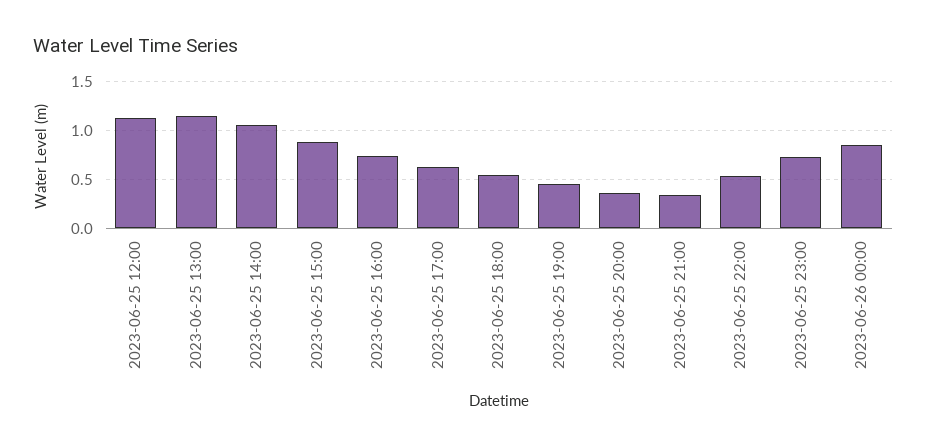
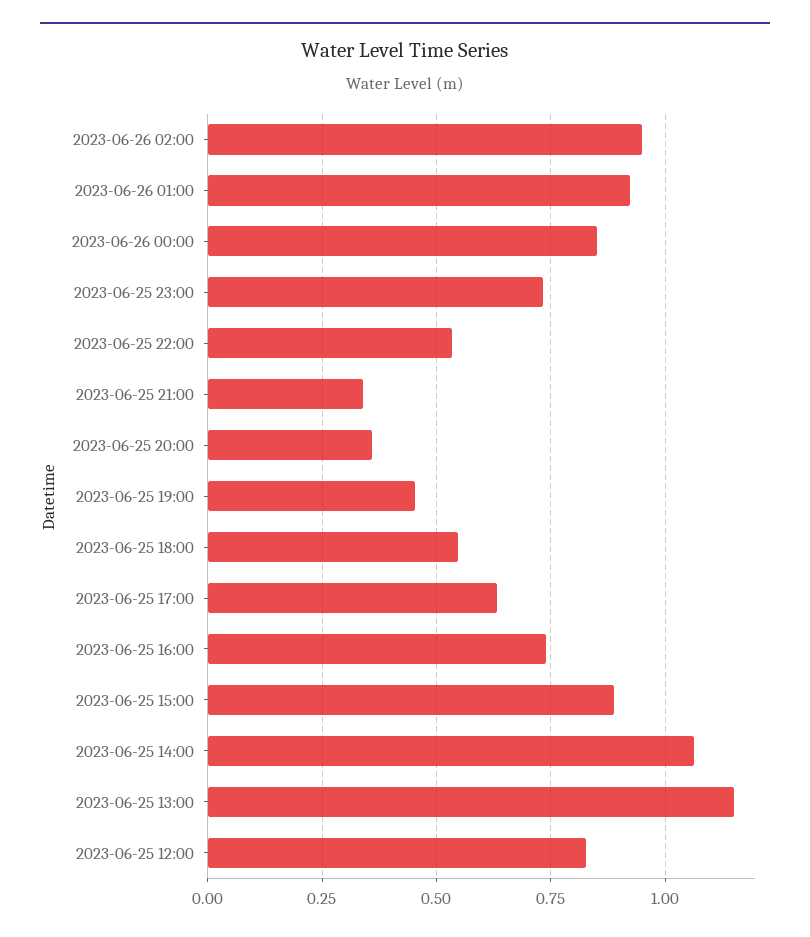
2023-06-25 12:00: 1.1 -> 0.825
2023-06-26 02:00: none -> 0.95
2023-06-26 01:00: none -> 0.925

